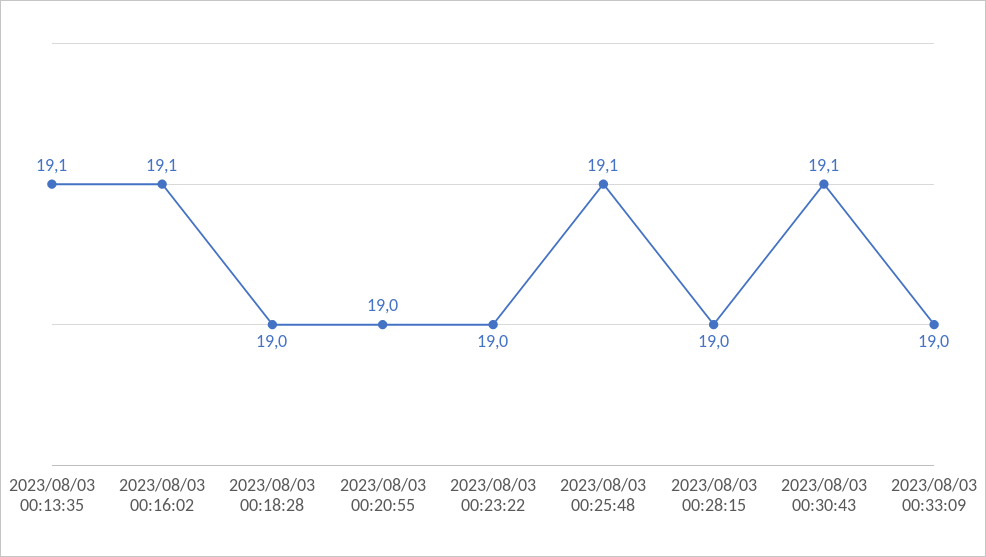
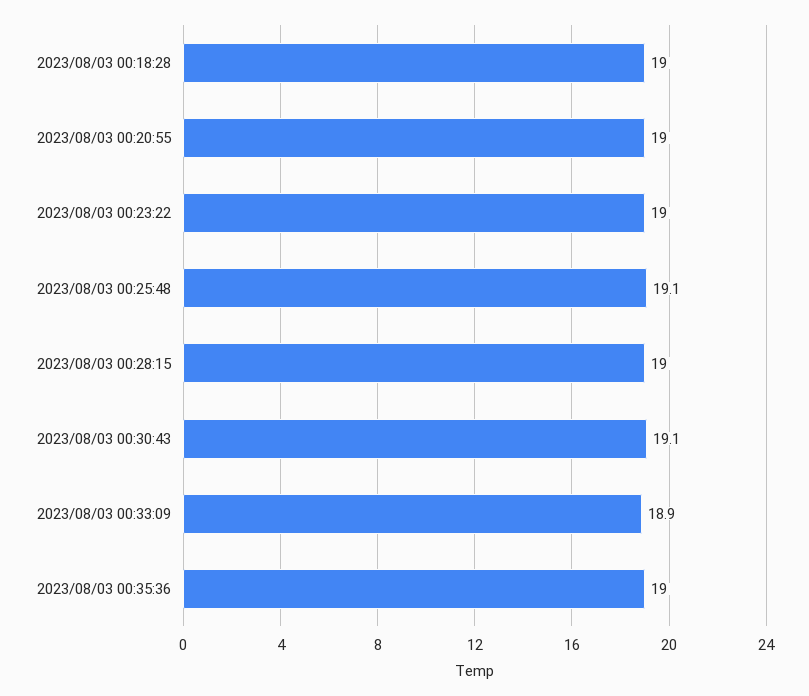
2023/08/03 00:13:35: 19.1 -> none
2023/08/03 00:16:02: 19.1 -> none
2023/08/03 00:33:09: 19 -> 18.9
2023/08/03 00:35:36: none -> 19

